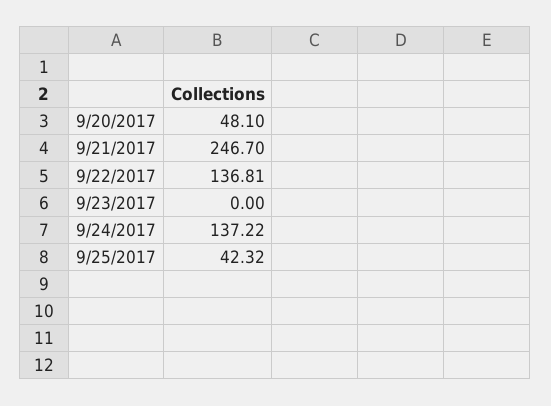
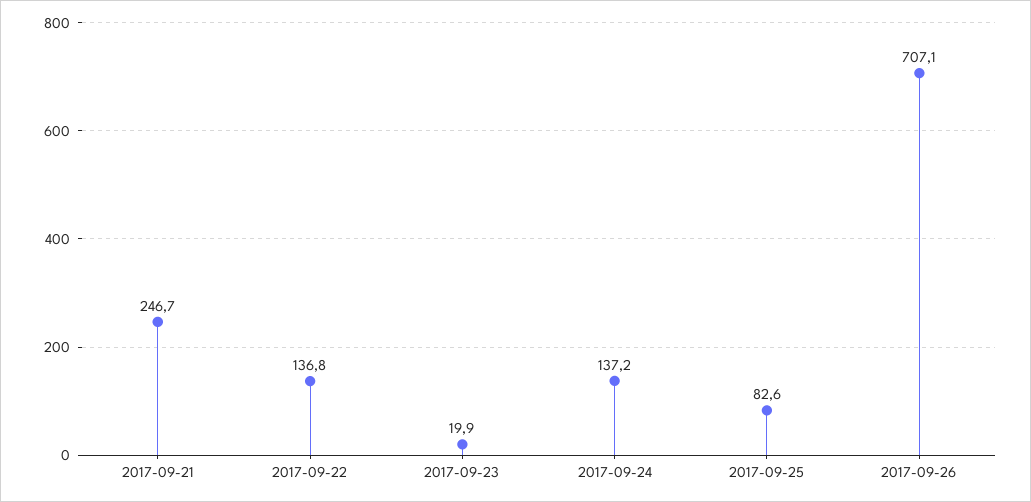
9/20/2017: 48.1 -> none
9/23/2017: 0 -> 19.9
9/25/2017: 42.32 -> 82.6
2017-09-26: none -> 707.1

